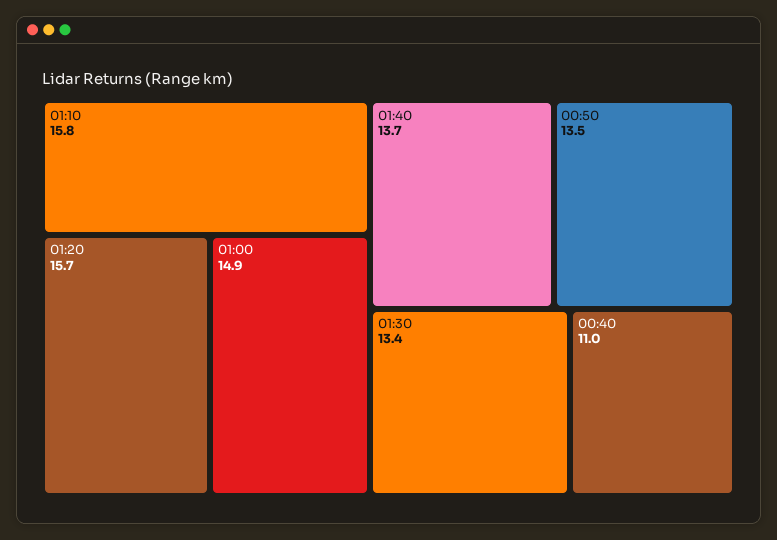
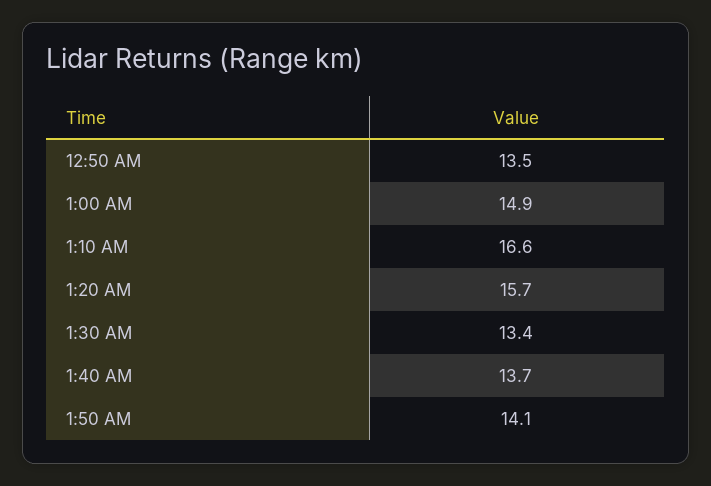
01:10: 15.8 -> 16.6
00:40: 11 -> none
1:50 AM: none -> 14.1

